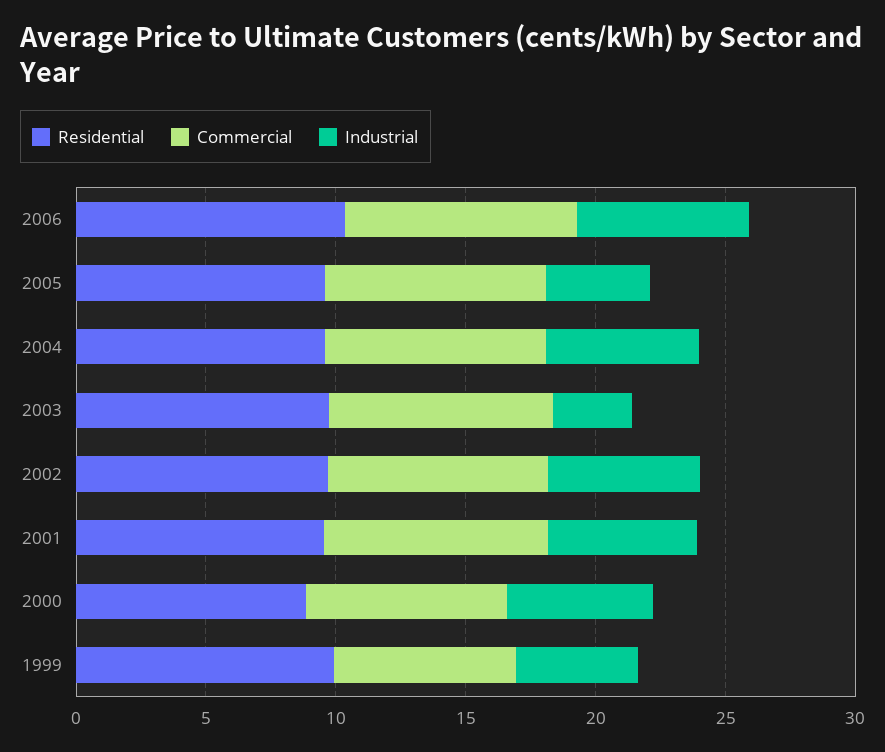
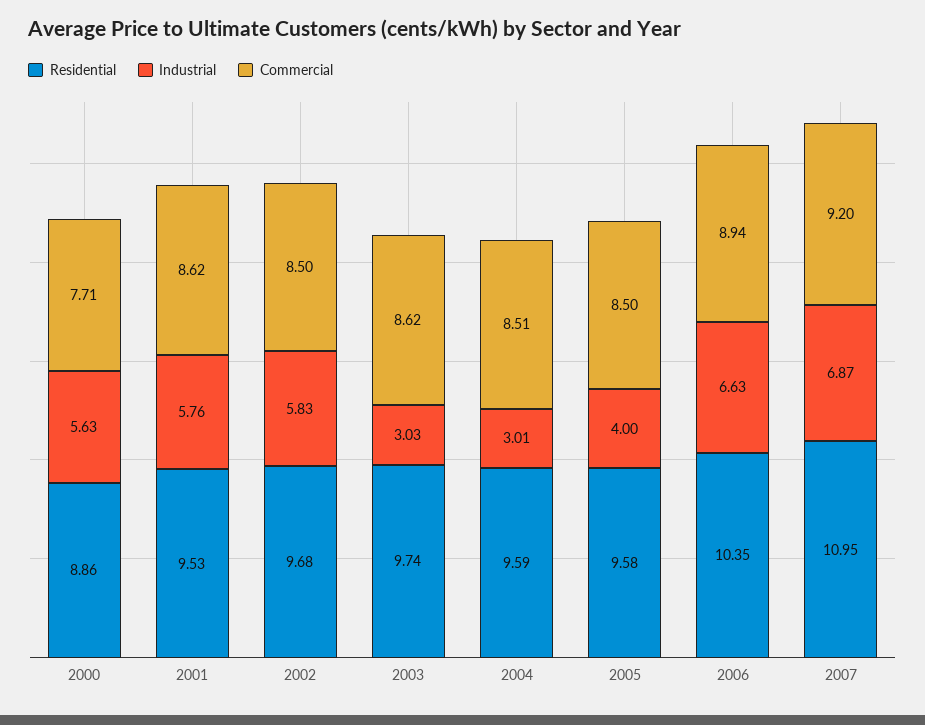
Industrial, 2004: 6 -> 3.01
Residential, 1999: 10 -> none
Commercial, 1999: 7 -> none
Industrial, 1999: 5 -> none
Residential, 2007: none -> 10.95
Industrial, 2007: none -> 6.87
Commercial, 2007: none -> 9.2

